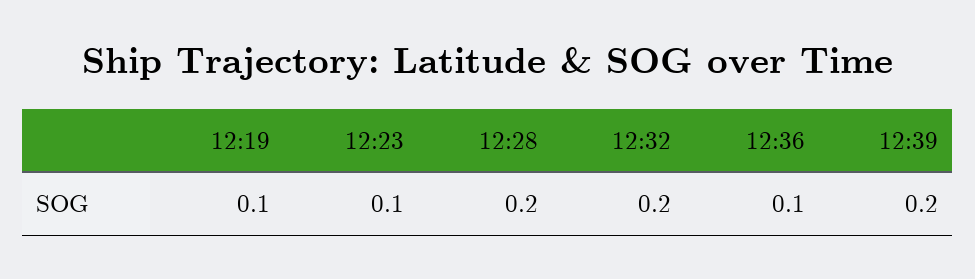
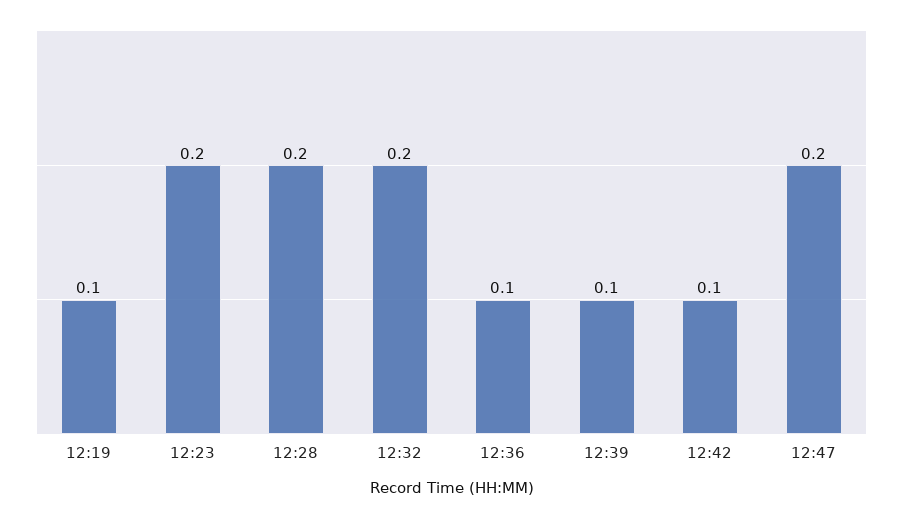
12:23: 0.1 -> 0.2
12:39: 0.2 -> 0.1
12:42: none -> 0.1
12:47: none -> 0.2

